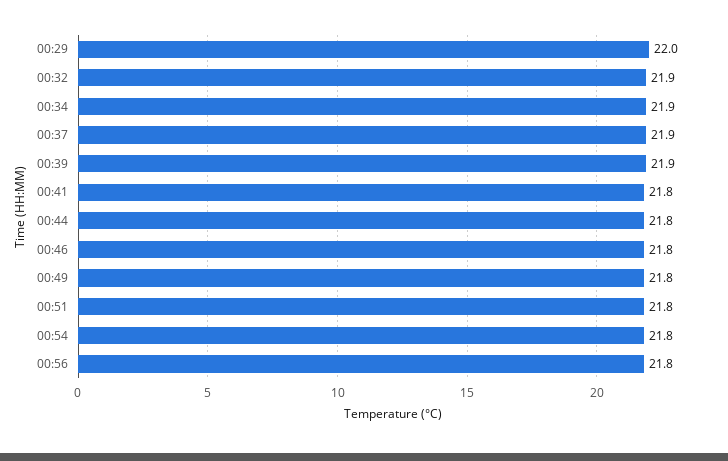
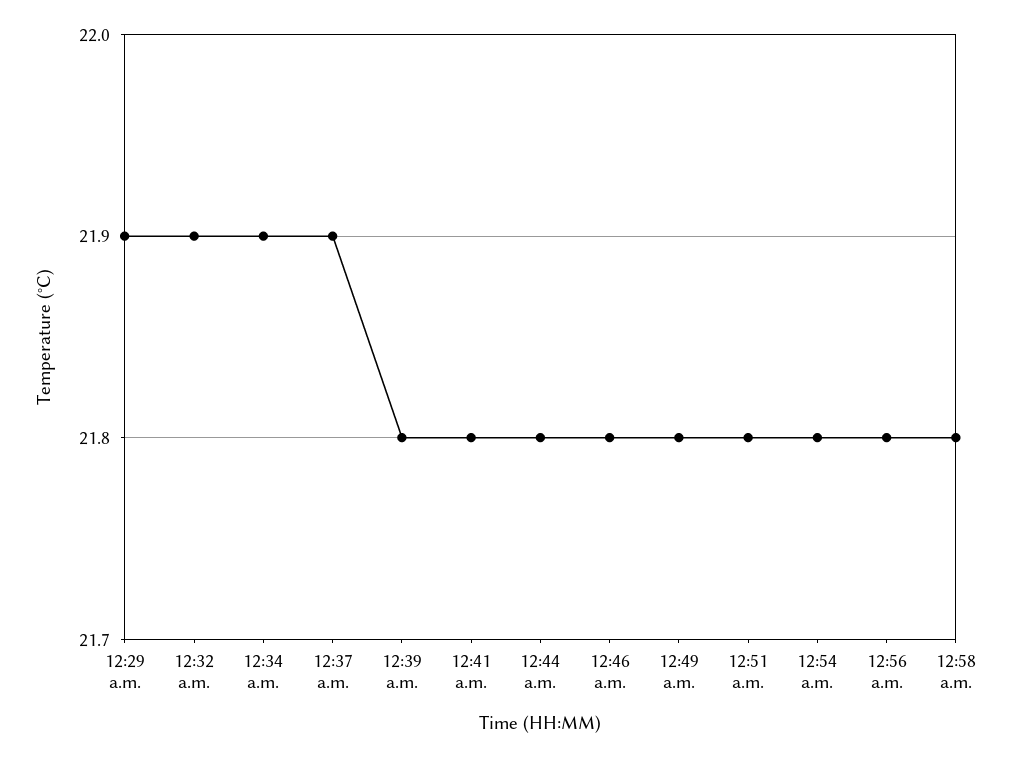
00:29: 22 -> 21.9
00:39: 21.9 -> 21.8
12:58 a.m.: none -> 21.8

